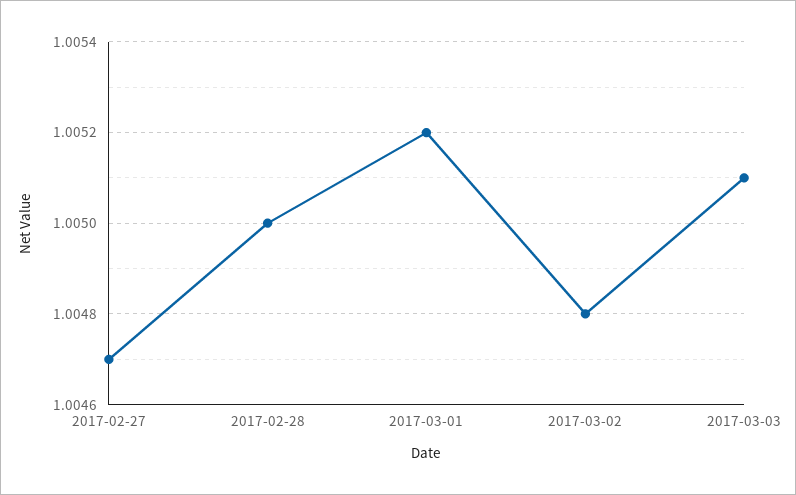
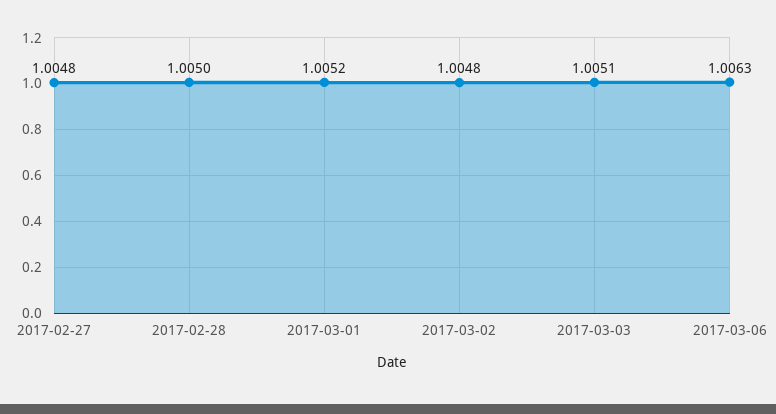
2017-02-27: 1.0047 -> 1.0048
2017-03-06: none -> 1.0063

